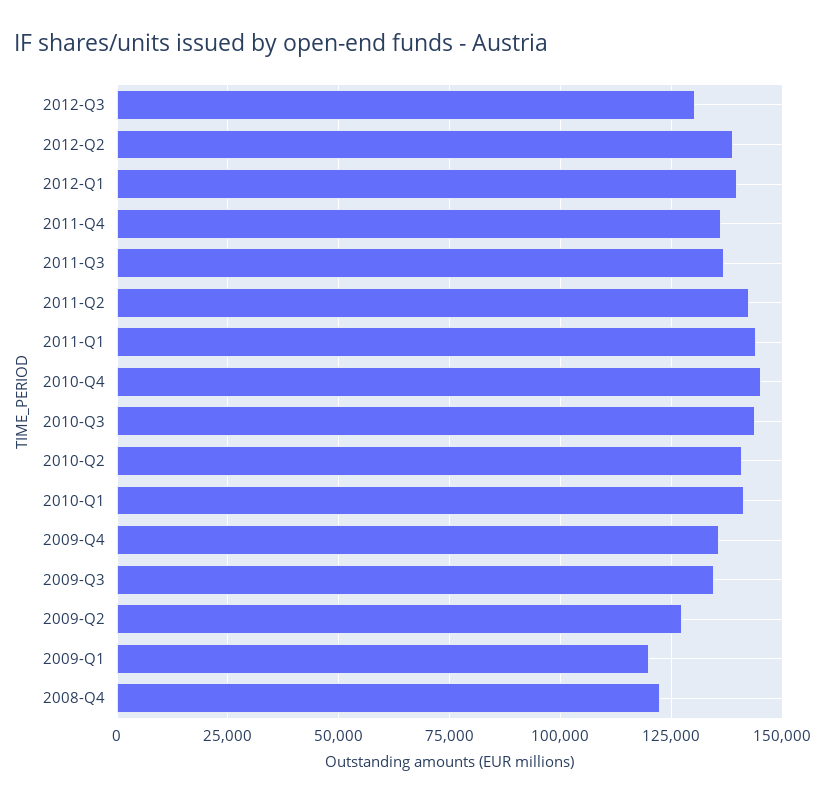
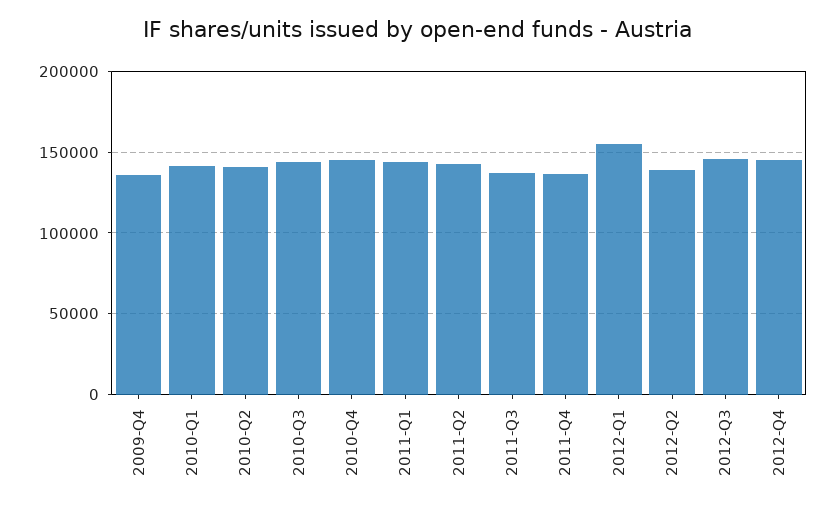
2012-Q3: 130000 -> 145000
2012-Q1: 140000 -> 155000
2009-Q3: 135000 -> none
2009-Q2: 127500 -> none
2009-Q1: 120000 -> none
2008-Q4: 122500 -> none
2012-Q4: none -> 145000

